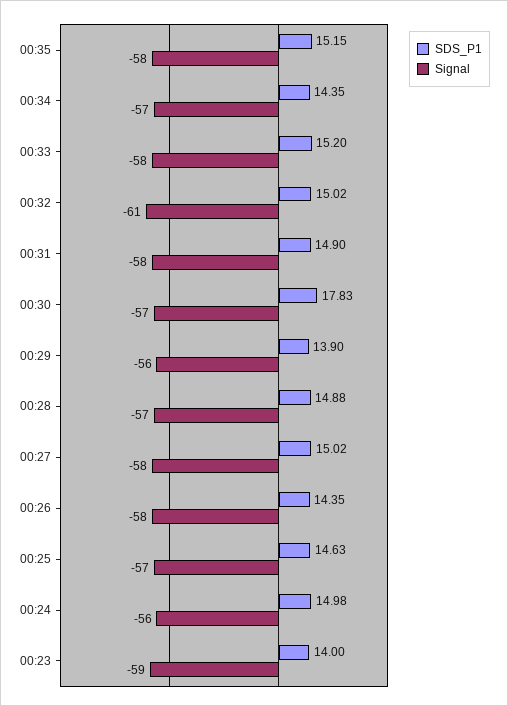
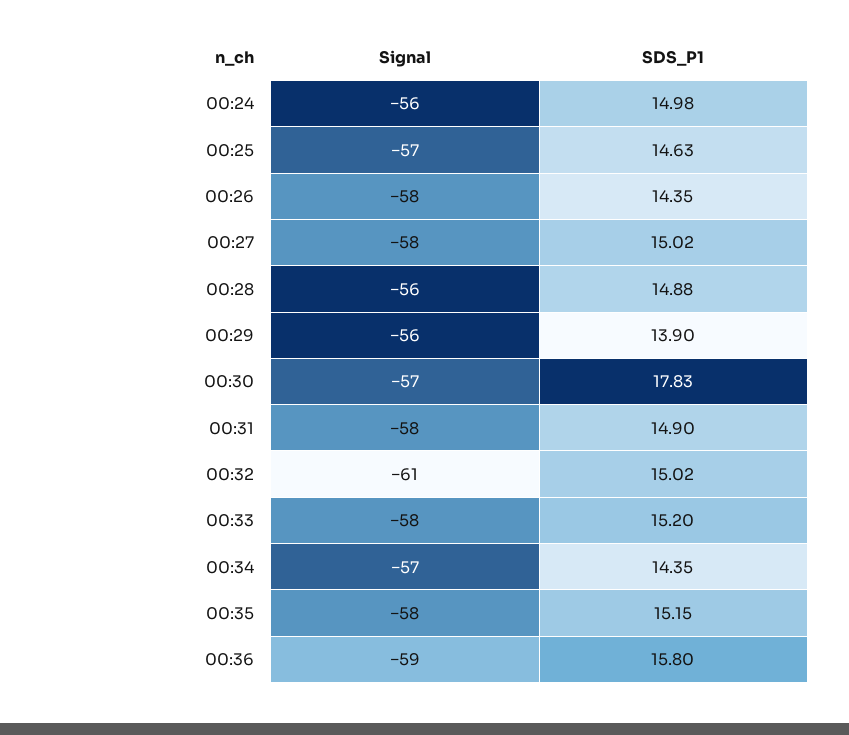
Signal, 00:28: -57 -> -56
SDS_P1, 00:23: 14 -> none
Signal, 00:23: -59 -> none
Signal, 00:36: none -> -59
SDS_P1, 00:36: none -> 15.8

